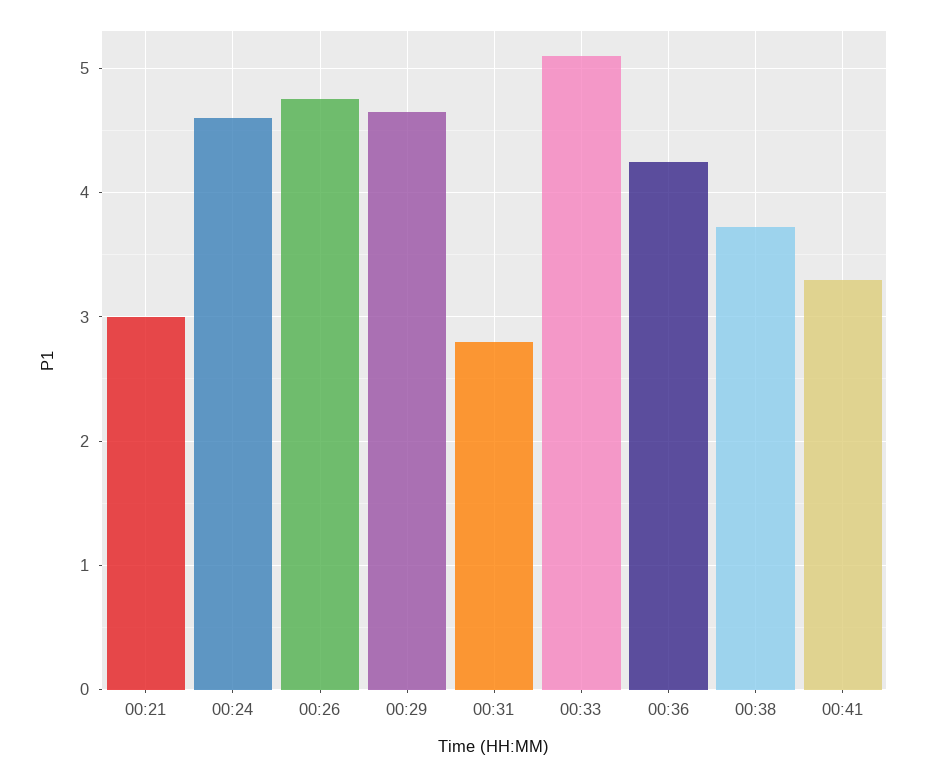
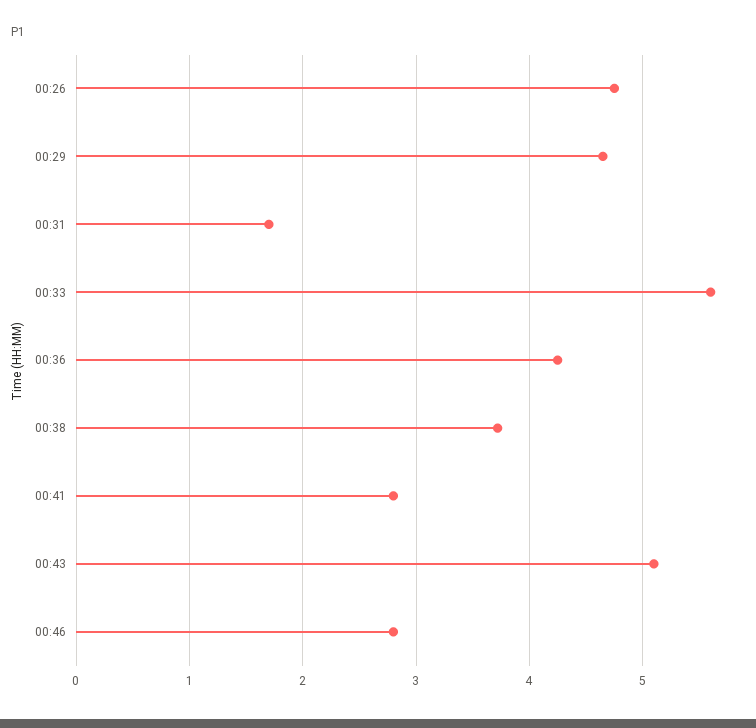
00:21: 3 -> none
00:24: 4.6 -> none
00:31: 2.8 -> 1.7
00:33: 5.1 -> 5.6
00:41: 3.3 -> 2.8
00:43: none -> 5.1
00:46: none -> 2.8

